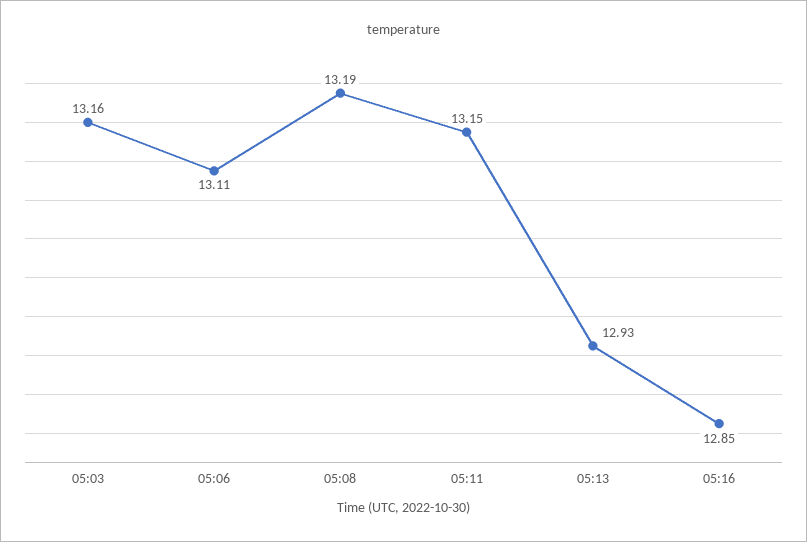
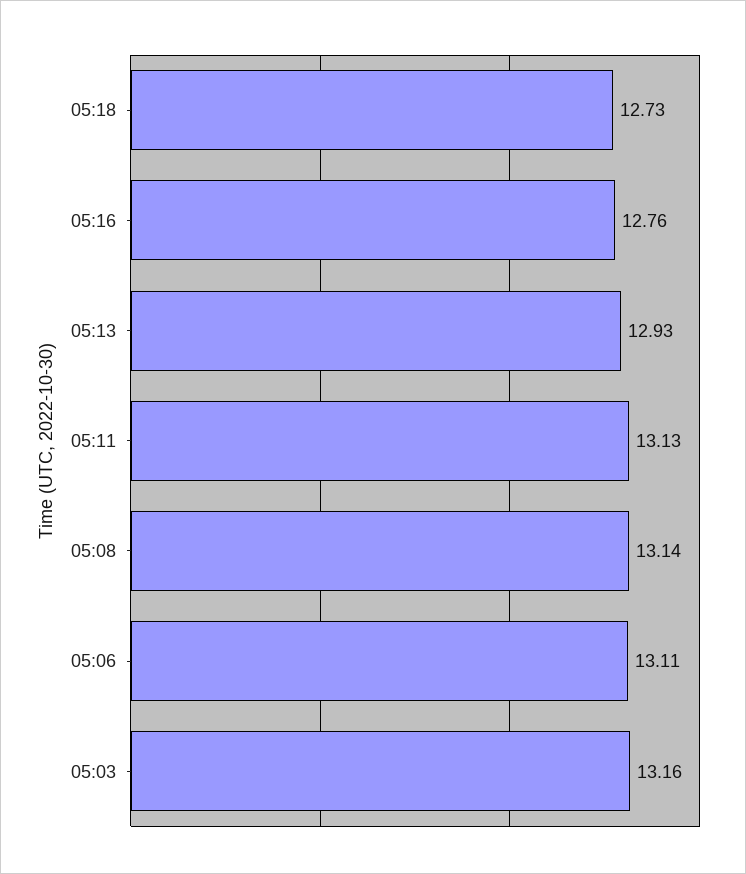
05:08: 13.19 -> 13.14
05:11: 13.15 -> 13.13
05:16: 12.85 -> 12.76
05:18: none -> 12.73

